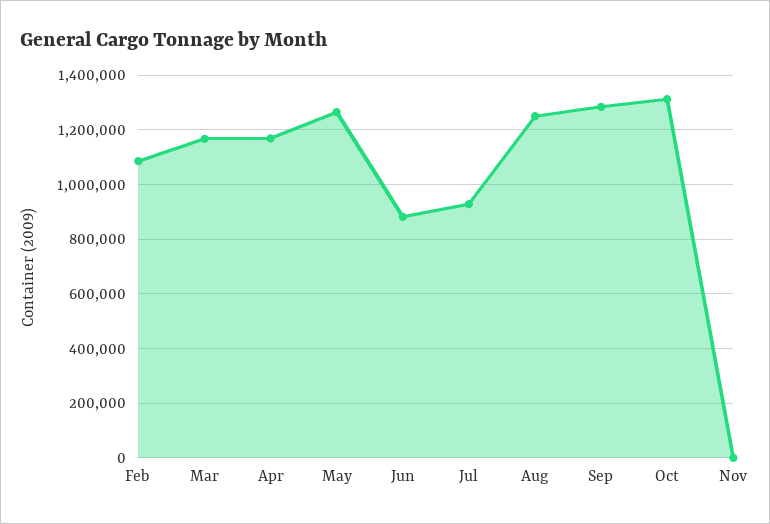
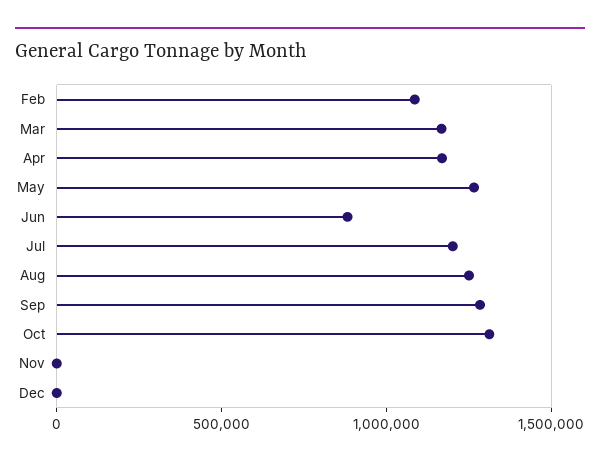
Jul: 925000 -> 1200000
Dec: none -> 0

